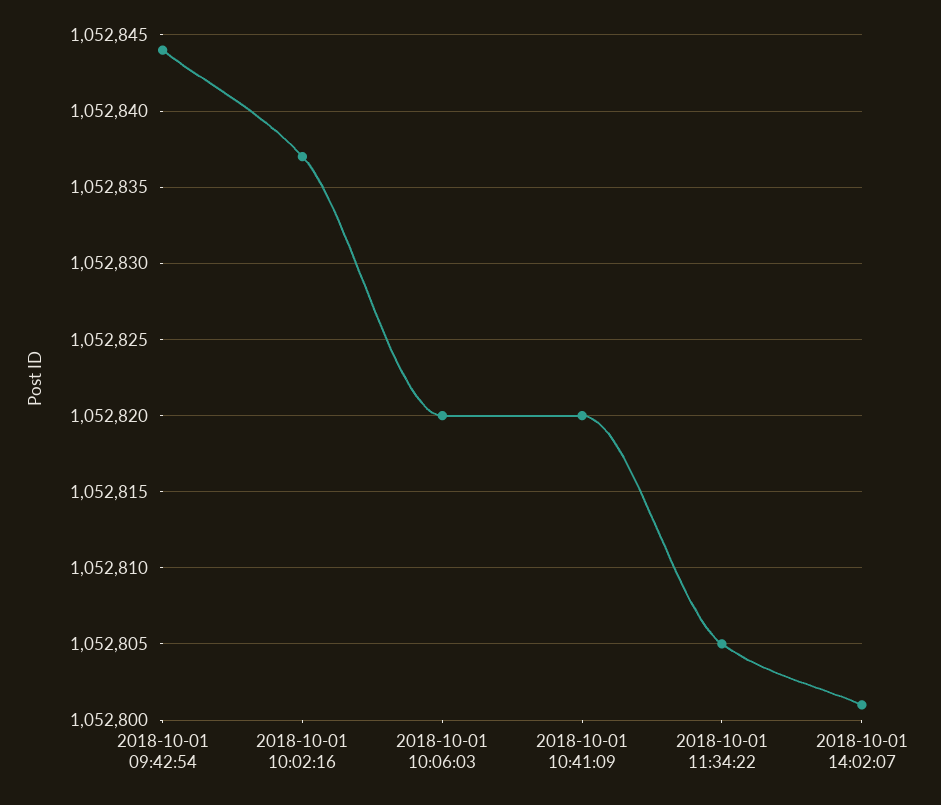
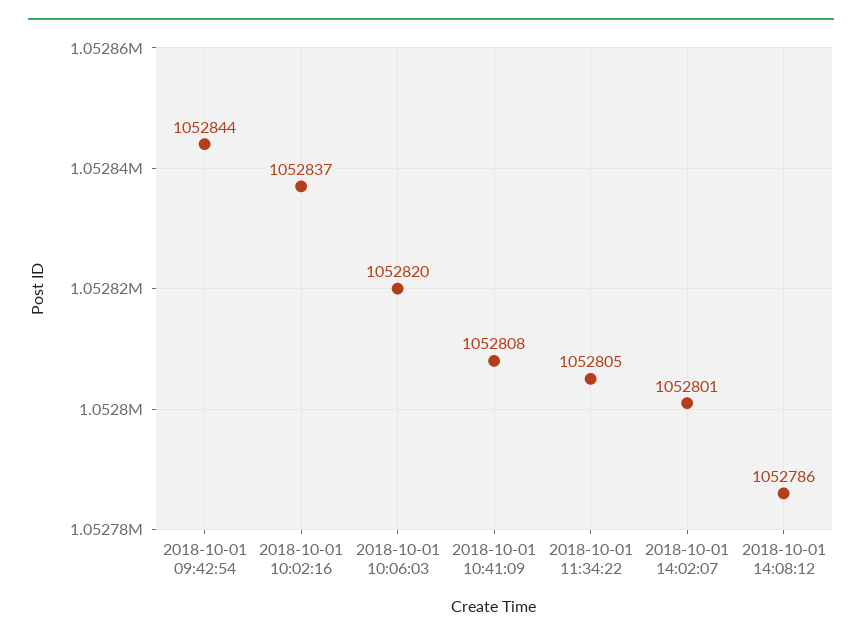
2018-10-01 10:41:09: 1052820 -> 1052808
2018-10-01 14:08:12: none -> 1052786

